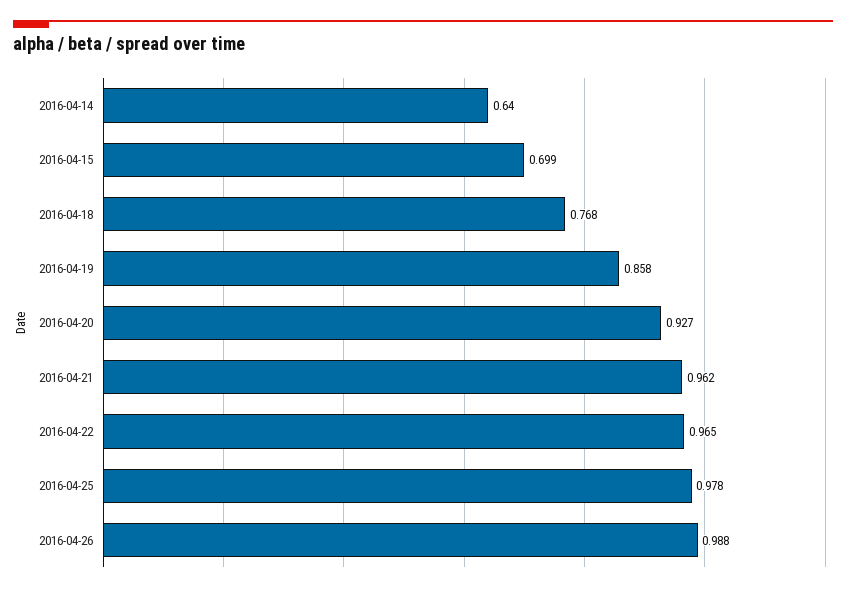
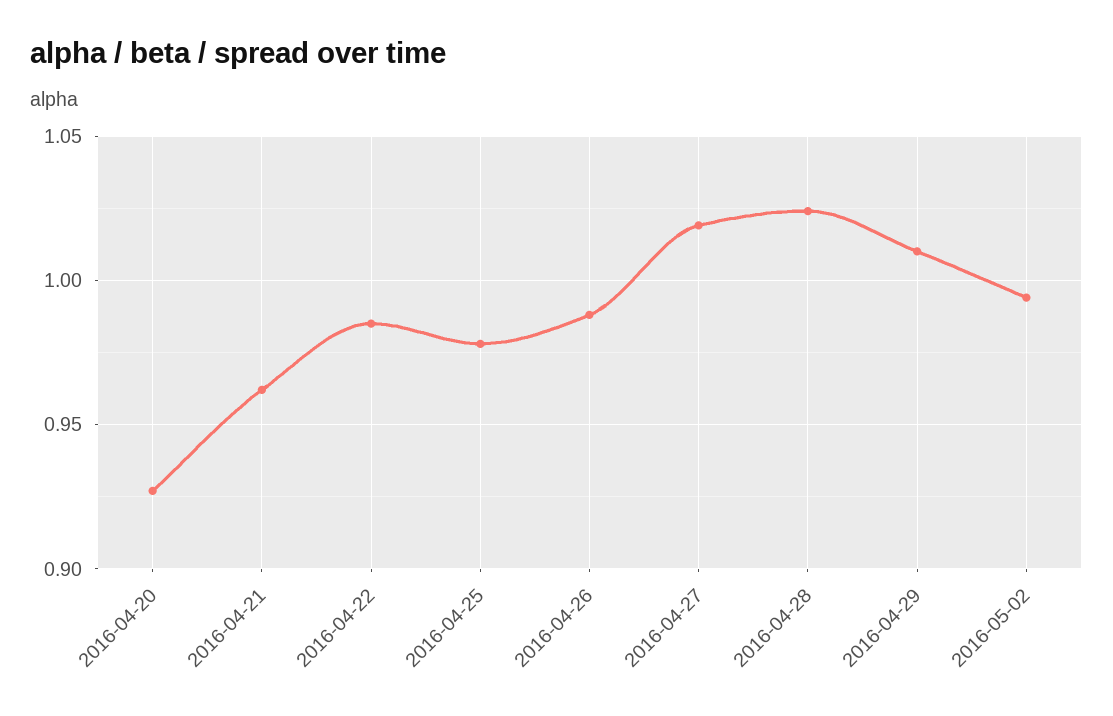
2016-04-14: 0.64 -> none
2016-04-15: 0.699 -> none
2016-04-18: 0.768 -> none
2016-04-19: 0.858 -> none
2016-04-22: 0.965 -> 0.985
2016-04-27: none -> 1.02
2016-04-28: none -> 1.025
2016-04-29: none -> 1.01
2016-05-02: none -> 0.995

